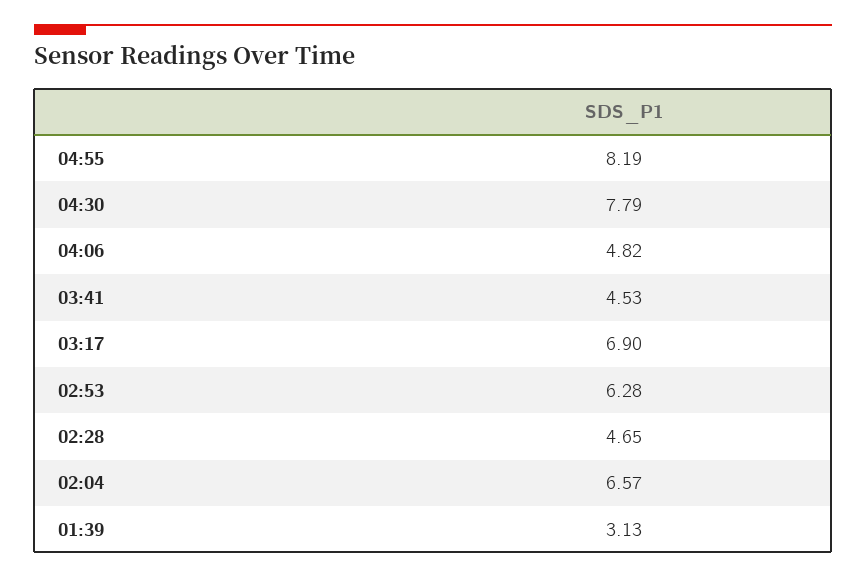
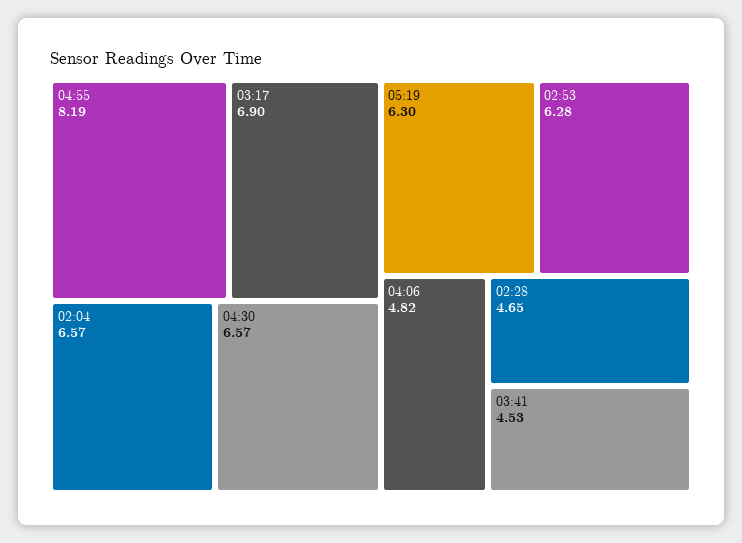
04:30: 7.79 -> 6.57
01:39: 3.13 -> none
05:19: none -> 6.3

